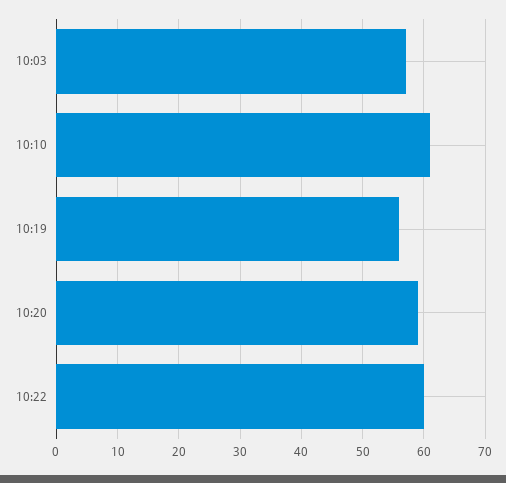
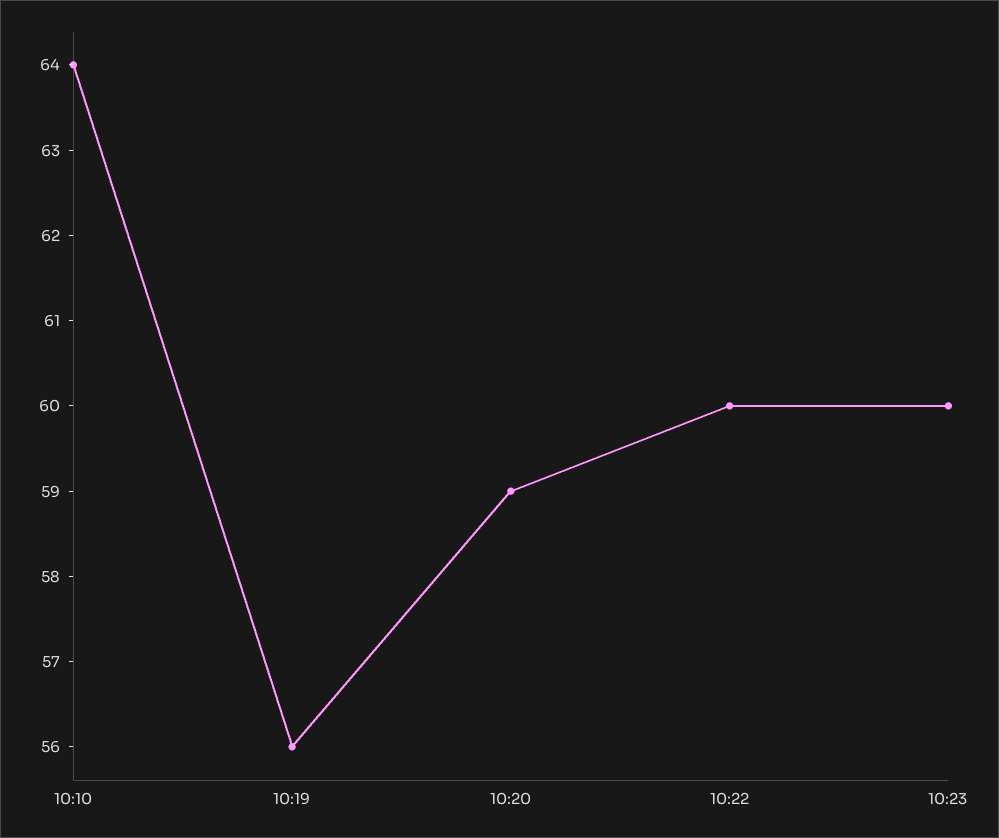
10:03: 57 -> none
10:10: 61 -> 64
10:23: none -> 60

